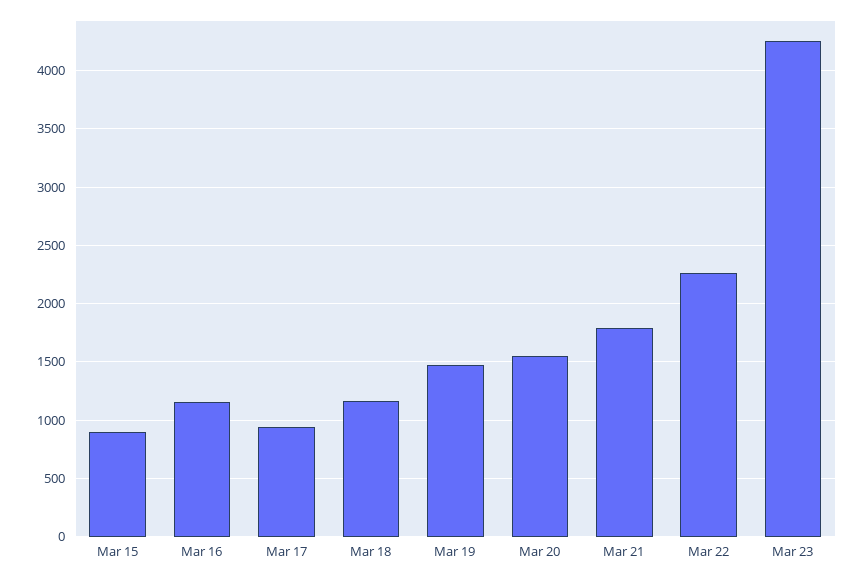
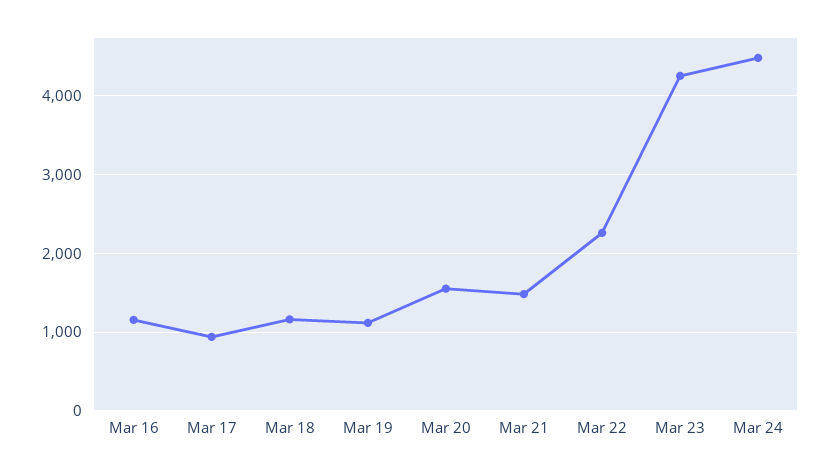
Mar 15: 900 -> none
Mar 19: 1500 -> 1100
Mar 21: 1800 -> 1500
Mar 24: none -> 4500

